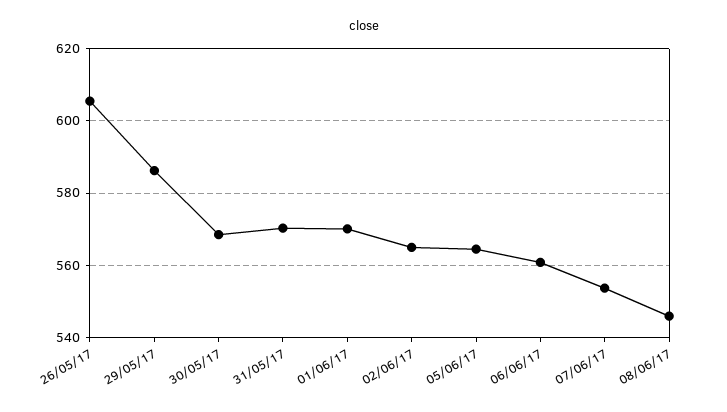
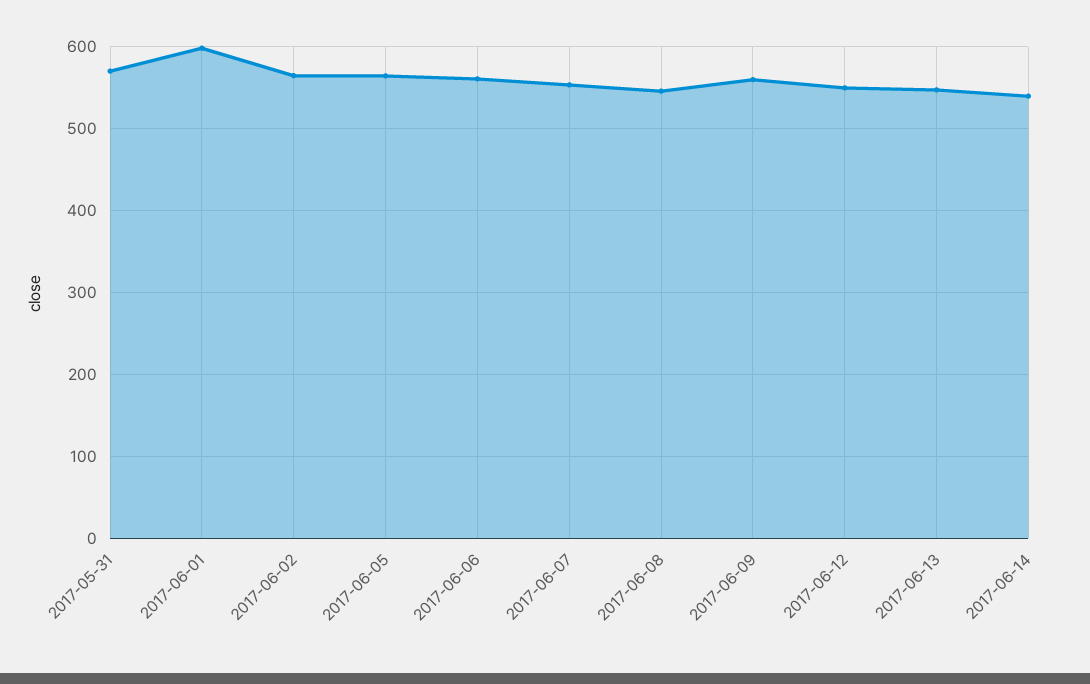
26/05/17: 606 -> none
29/05/17: 586 -> none
30/05/17: 568 -> none
01/06/17: 570 -> 600
2017-06-09: none -> 560
2017-06-12: none -> 550
2017-06-13: none -> 550
2017-06-14: none -> 540

